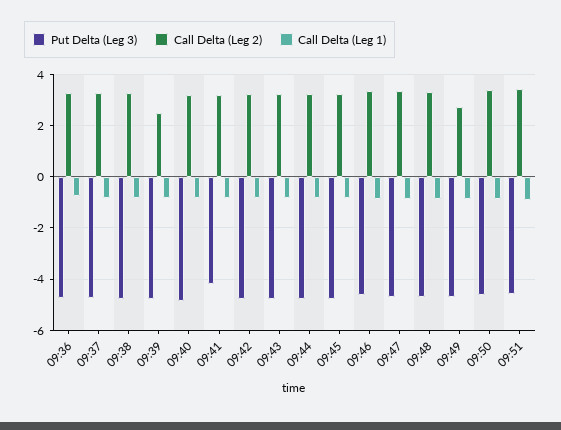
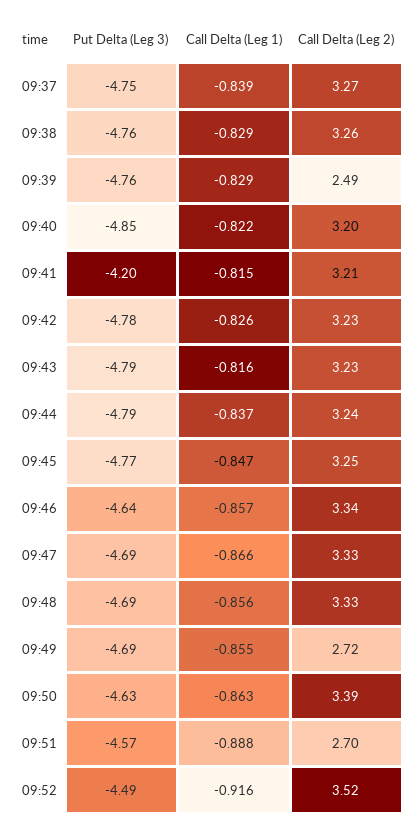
Put Delta (Leg 3), 09:36: -4.75 -> none
Call Delta (Leg 2), 09:36: 3.25 -> none
Call Delta (Leg 1), 09:36: -0.75 -> none
Call Delta (Leg 2), 09:51: 3.5 -> 2.7
Put Delta (Leg 3), 09:52: none -> -4.49
Call Delta (Leg 1), 09:52: none -> -0.916
Call Delta (Leg 2), 09:52: none -> 3.52

